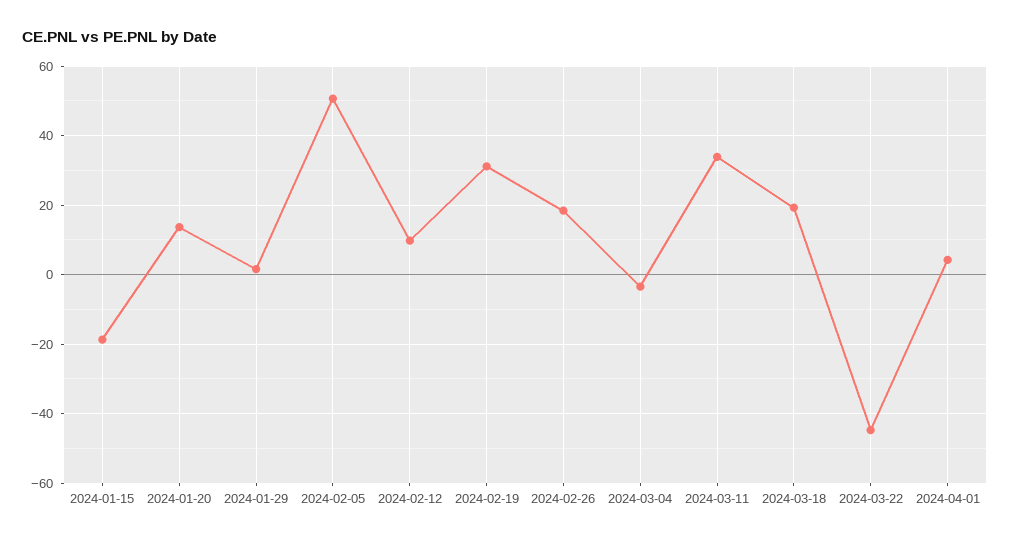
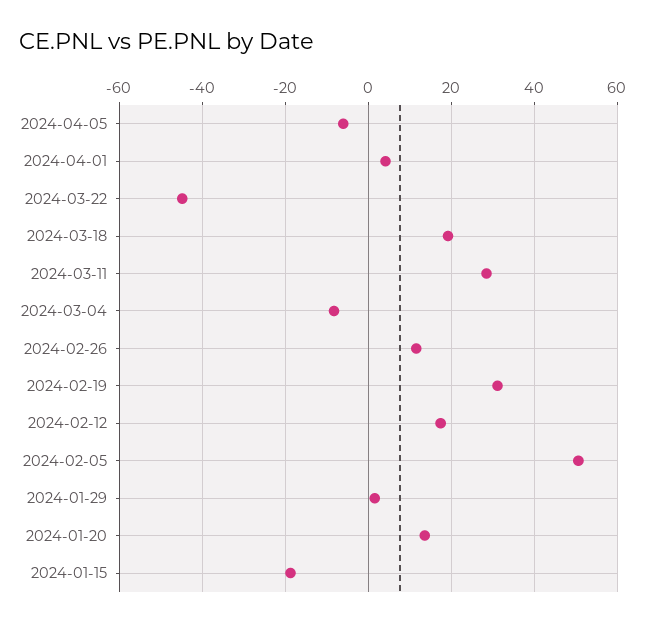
2024-02-12: 10 -> 18
2024-02-26: 18 -> 12
2024-03-04: -4 -> -8
2024-03-11: 34 -> 28
2024-04-05: none -> -6

